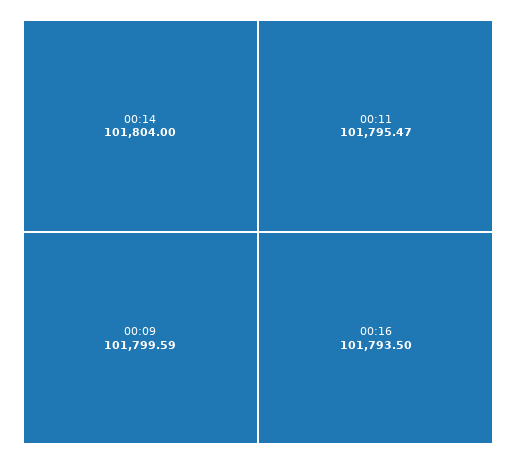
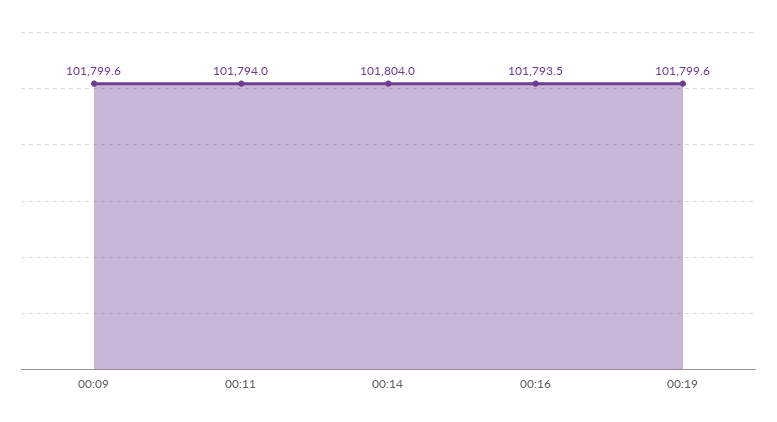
00:11: 101795.47 -> 101794
00:19: none -> 101799.6

